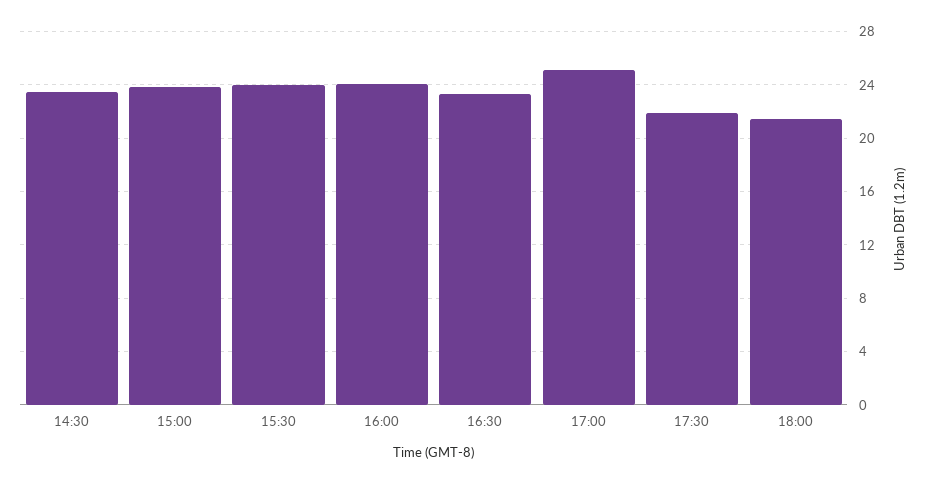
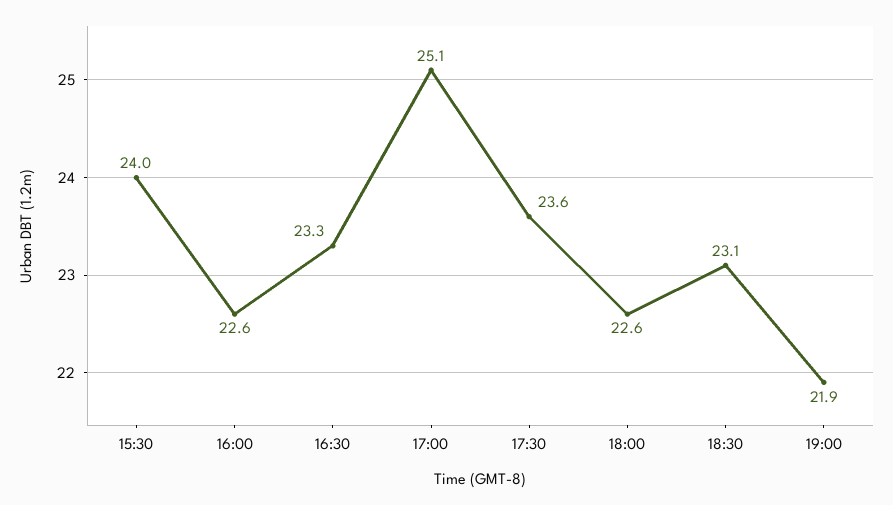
14:30: 23.5 -> none
15:00: 24 -> none
16:00: 24 -> 22.6
17:30: 22 -> 23.6
18:00: 21.5 -> 22.6
18:30: none -> 23.1
19:00: none -> 21.9

